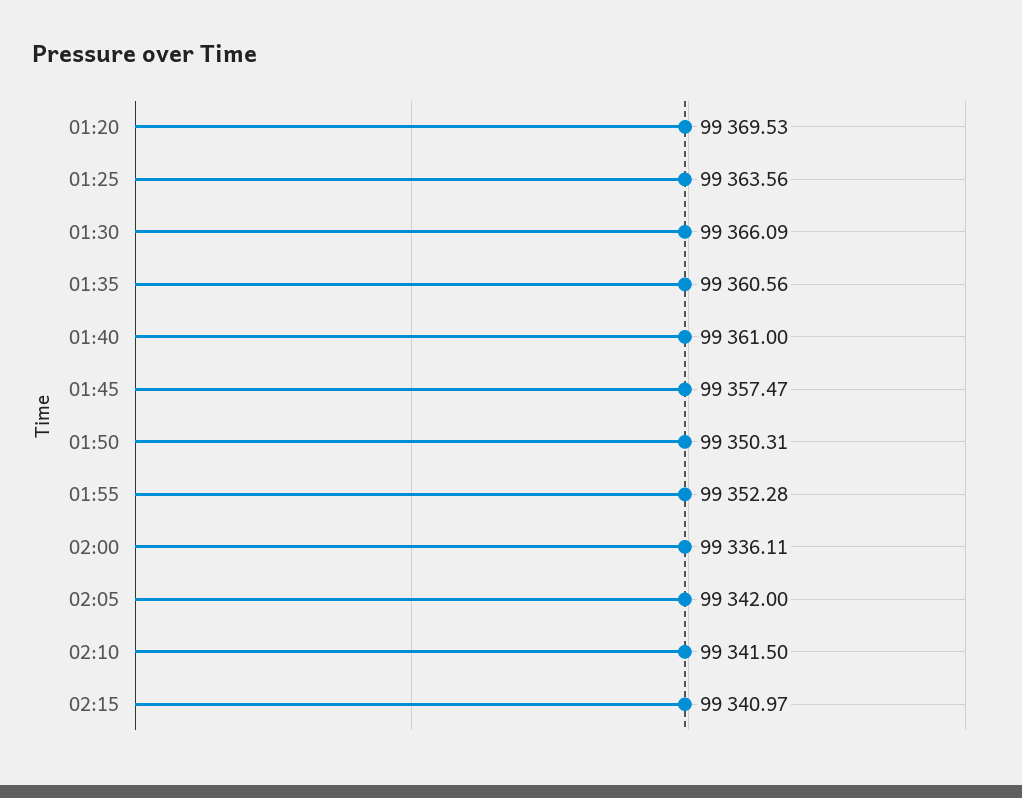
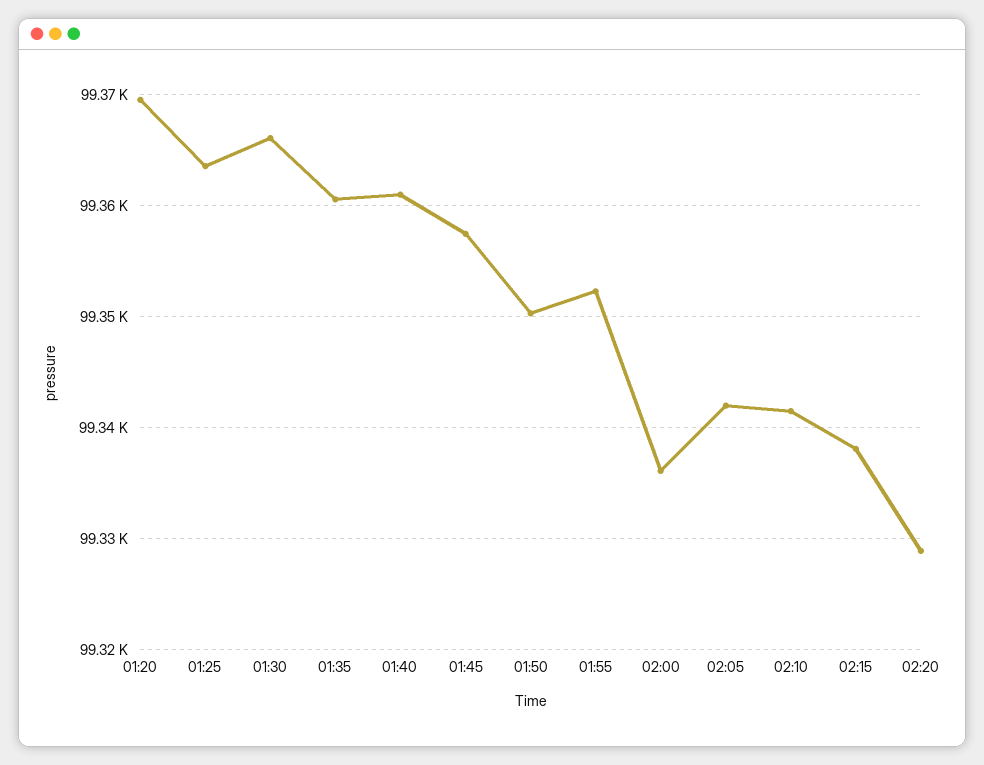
02:15: 99340.97 -> 99338
02:20: none -> 99329

